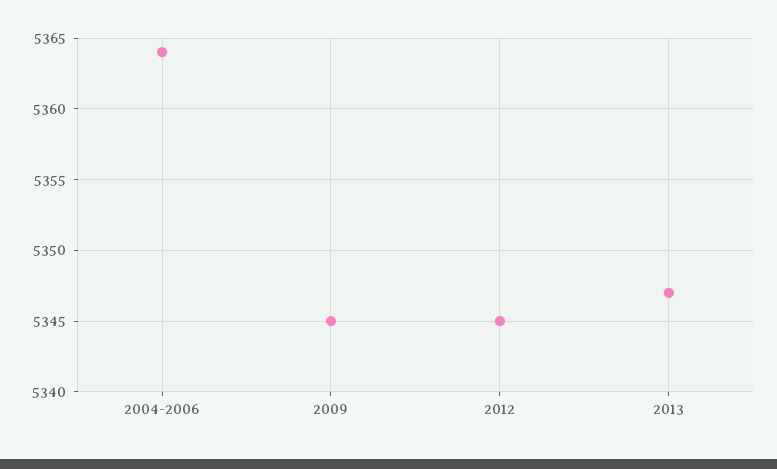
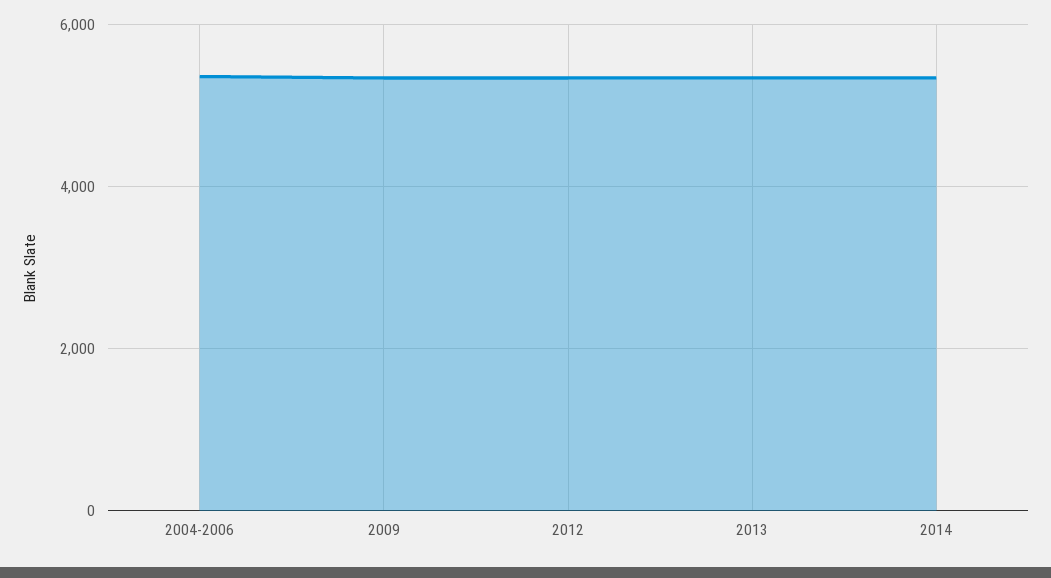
2014: none -> 5400

